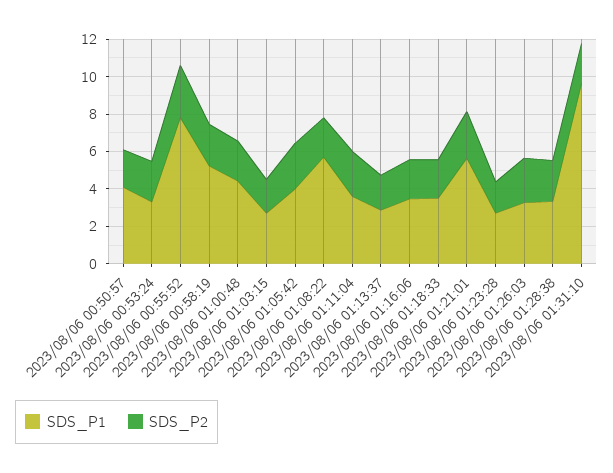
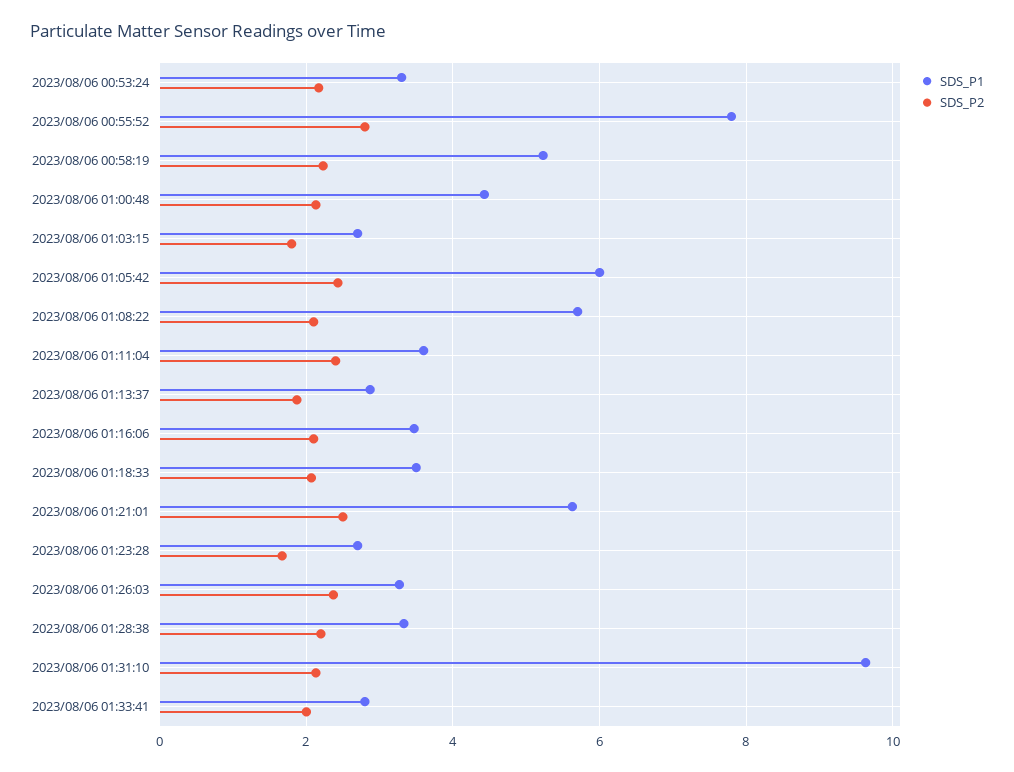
SDS_P1, 2023/08/06 00:50:57: 4 -> none
SDS_P2, 2023/08/06 00:50:57: 2 -> none
SDS_P1, 2023/08/06 01:05:42: 4 -> 6
SDS_P1, 2023/08/06 01:33:41: none -> 2.8
SDS_P2, 2023/08/06 01:33:41: none -> 2

